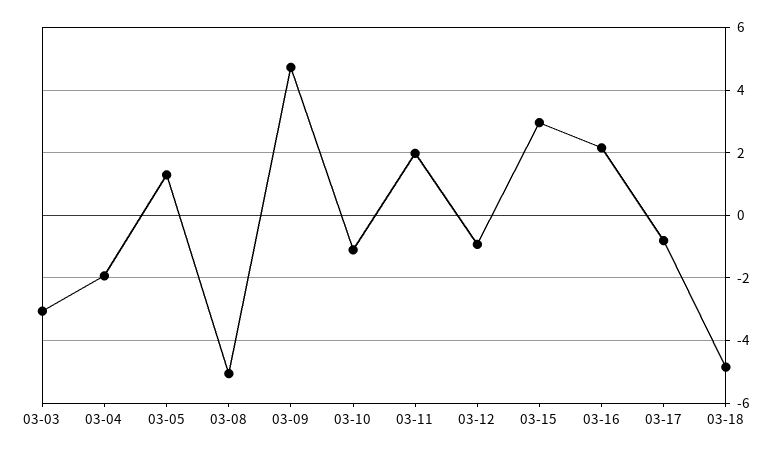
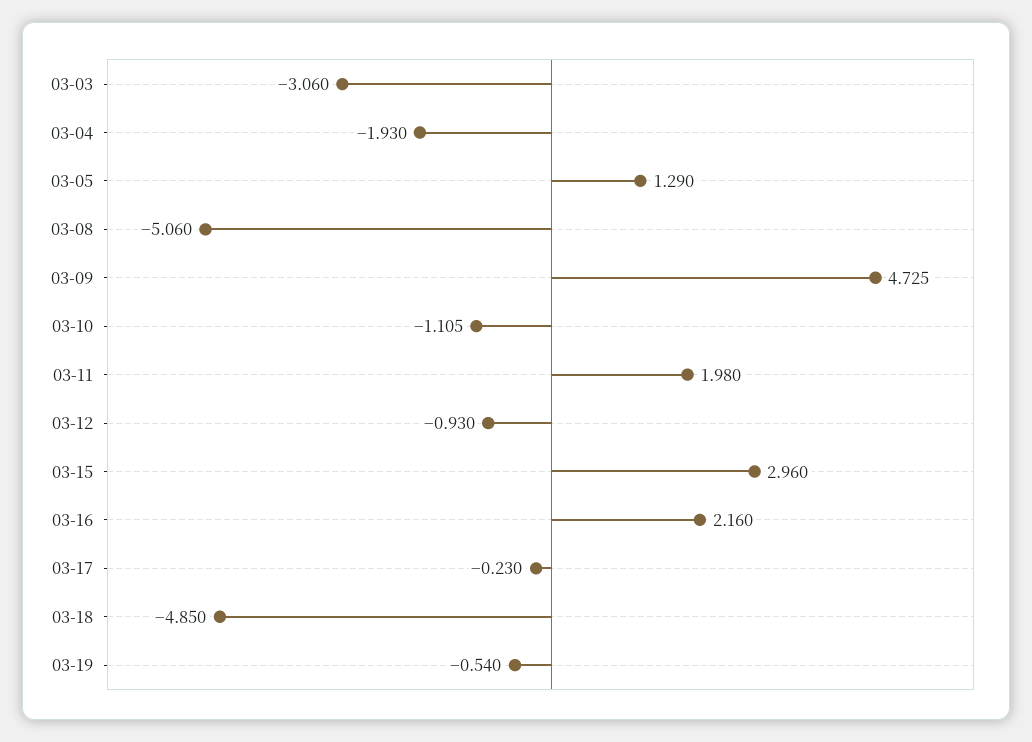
03-17: -0.8 -> -0.23
03-19: none -> -0.54

